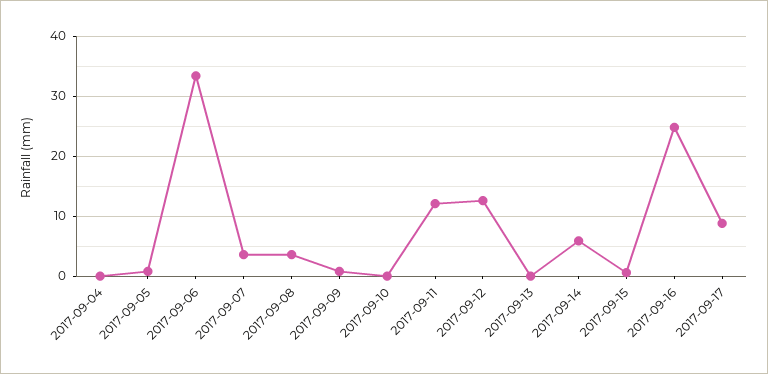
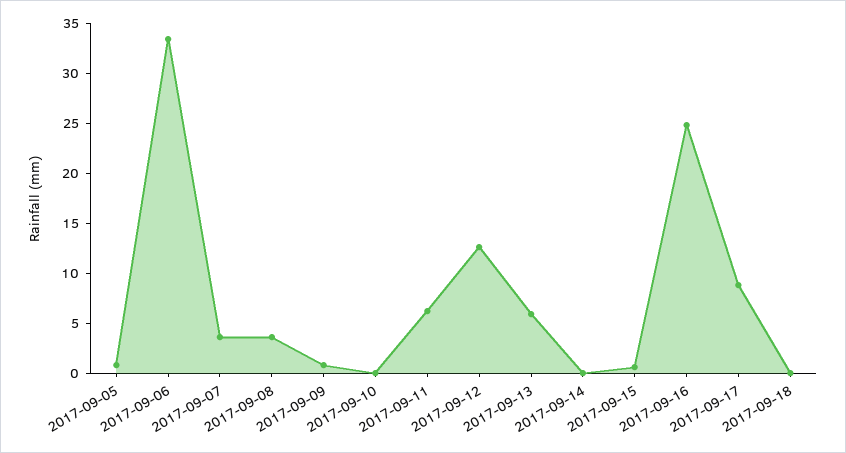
2017-09-04: 0 -> none
2017-09-11: 12 -> 6
2017-09-13: 0 -> 6
2017-09-14: 6 -> 0
2017-09-18: none -> 0

